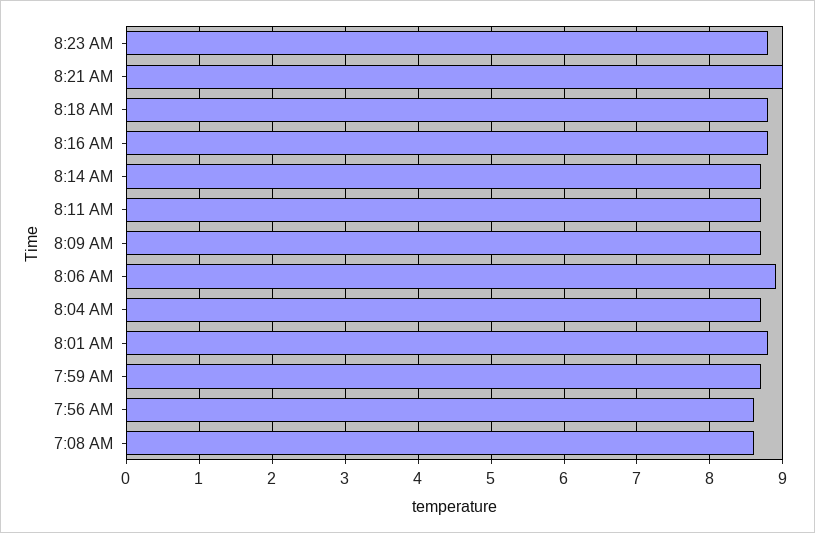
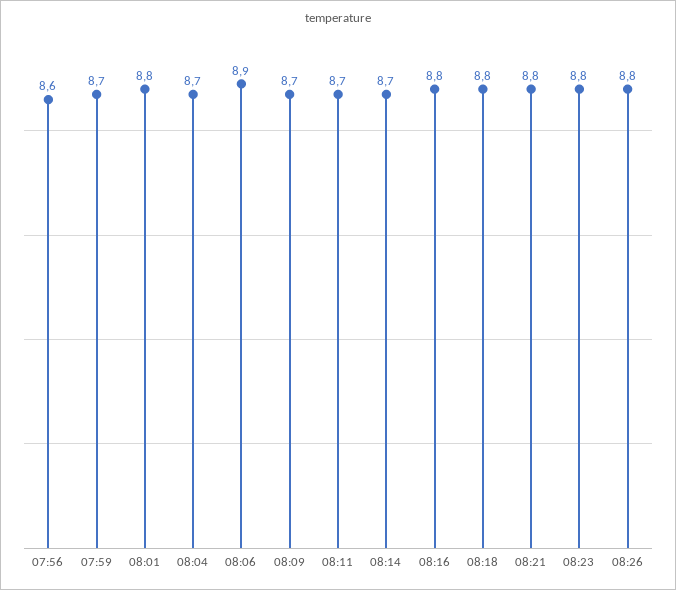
8:21 AM: 9 -> 8.8
7:08 AM: 8.6 -> none
08:26: none -> 8.8

